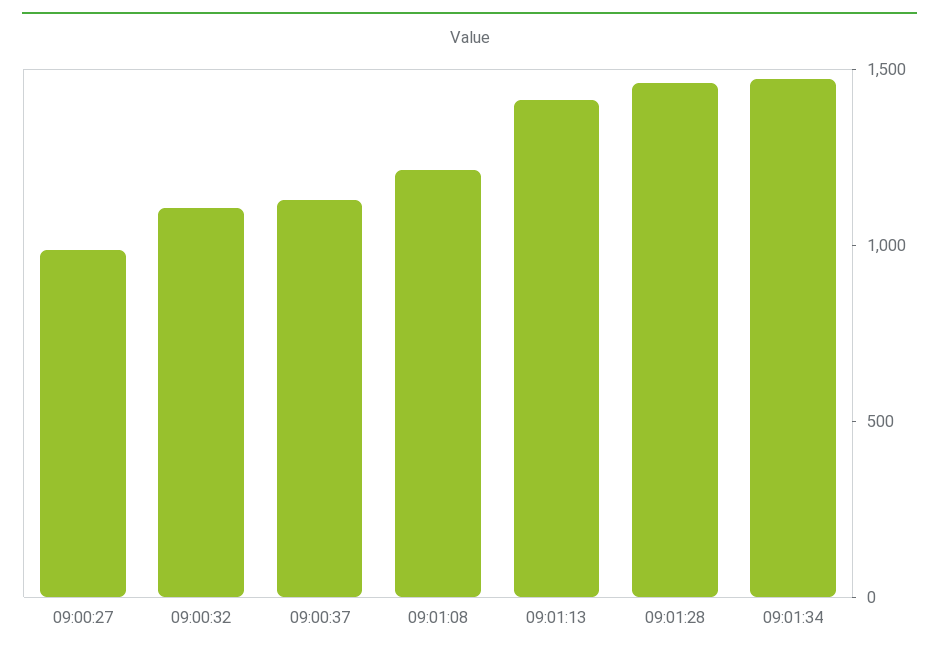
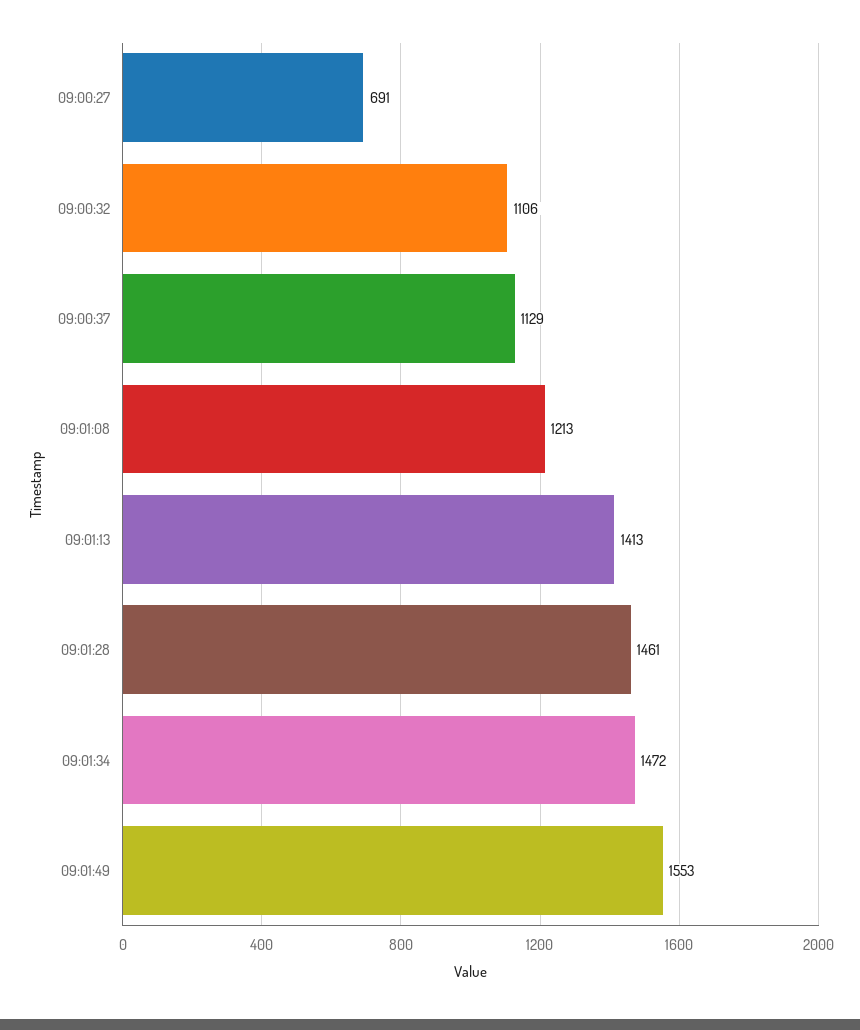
09:00:27: 1000 -> 691
09:01:49: none -> 1553

